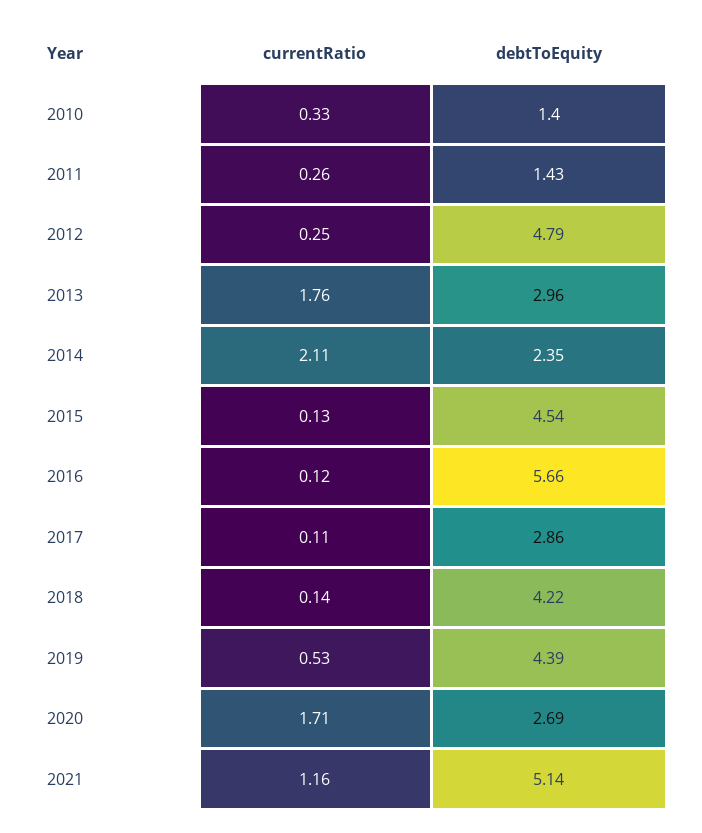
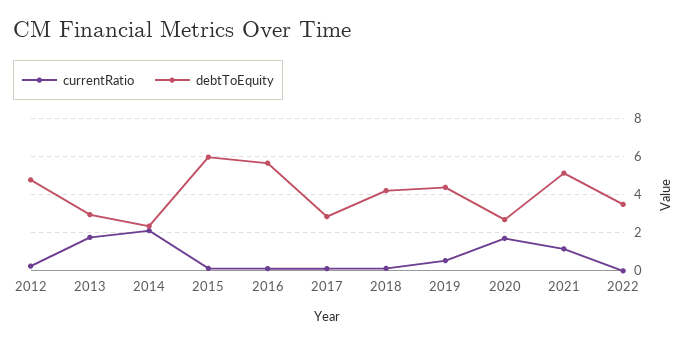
currentRatio, 2010: 0.33 -> none
debtToEquity, 2010: 1.4 -> none
currentRatio, 2011: 0.26 -> none
debtToEquity, 2011: 1.43 -> none
debtToEquity, 2015: 4.54 -> 6
currentRatio, 2022: none -> 0
debtToEquity, 2022: none -> 3.5

